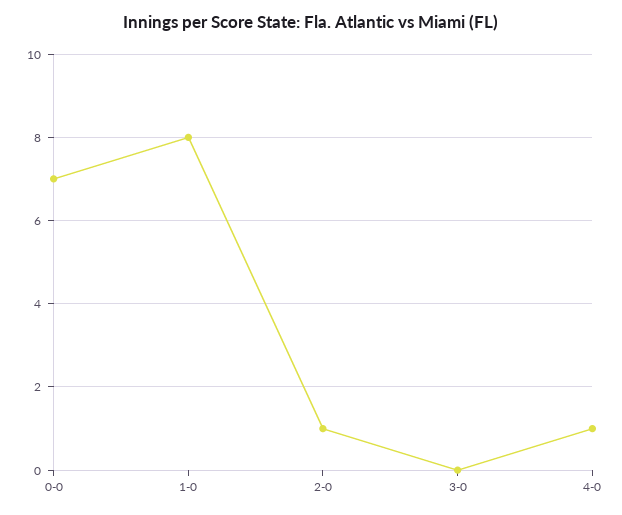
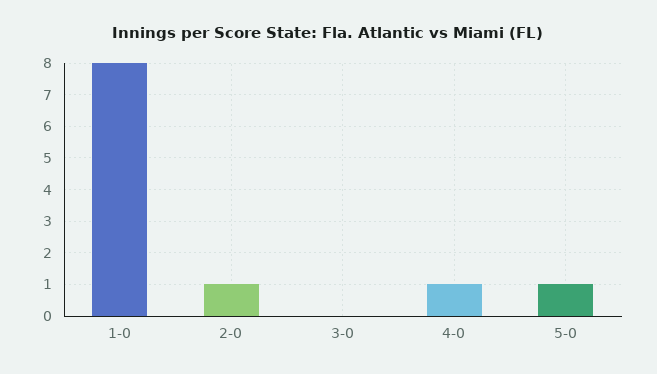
0-0: 7 -> none
5-0: none -> 1

